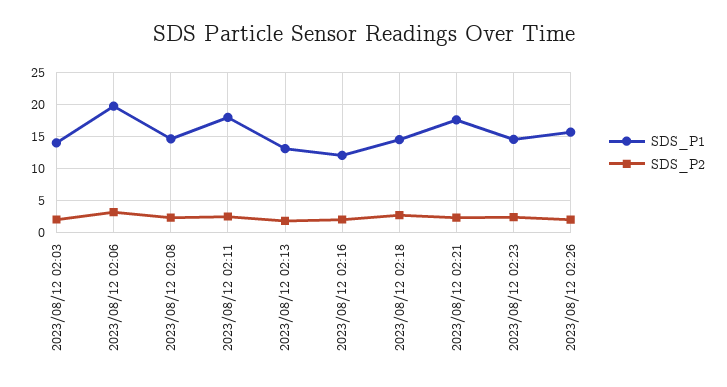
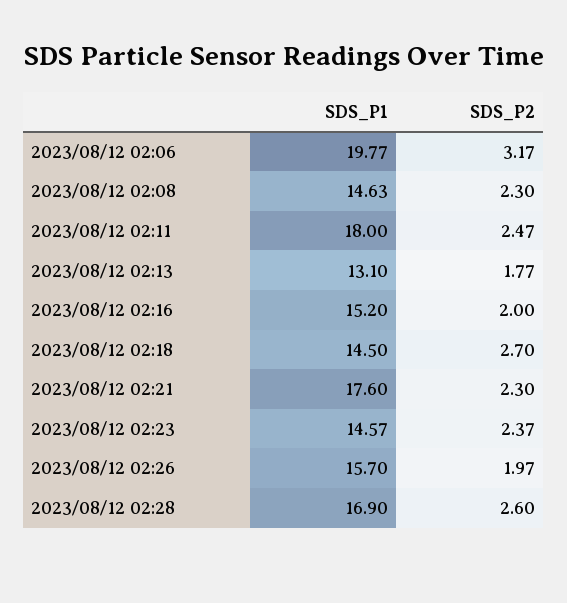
SDS_P1, 2023/08/12 02:03: 14 -> none
SDS_P2, 2023/08/12 02:03: 2 -> none
SDS_P1, 2023/08/12 02:16: 12 -> 15.2
SDS_P1, 2023/08/12 02:28: none -> 16.9
SDS_P2, 2023/08/12 02:28: none -> 2.6

